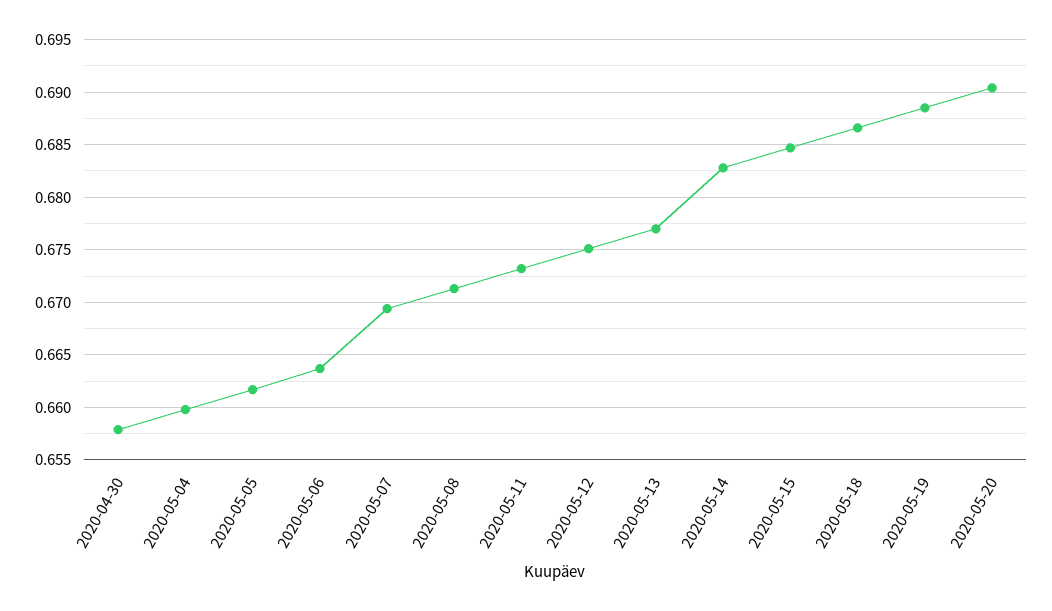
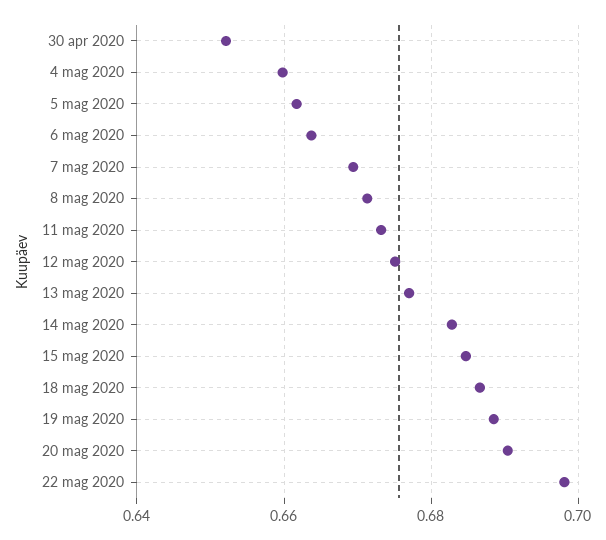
2020-04-30: 0.658 -> 0.652
22 mag 2020: none -> 0.698

